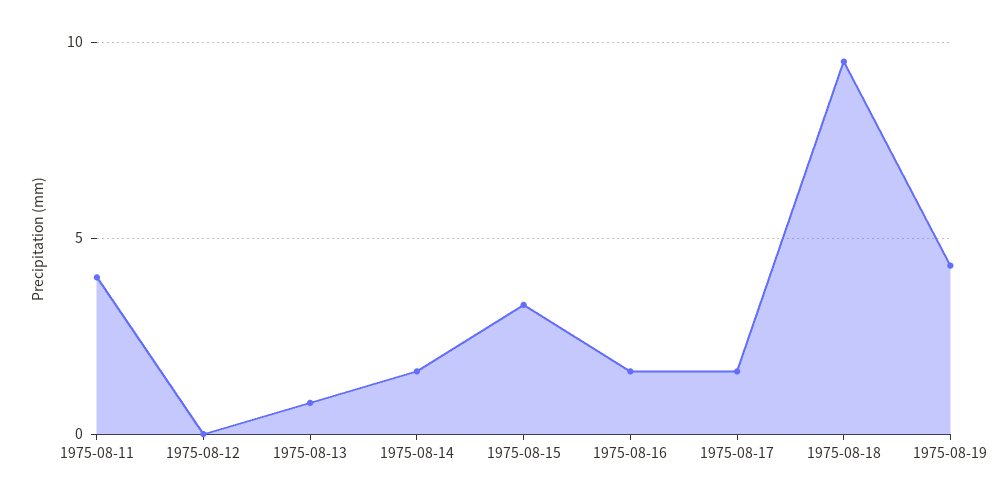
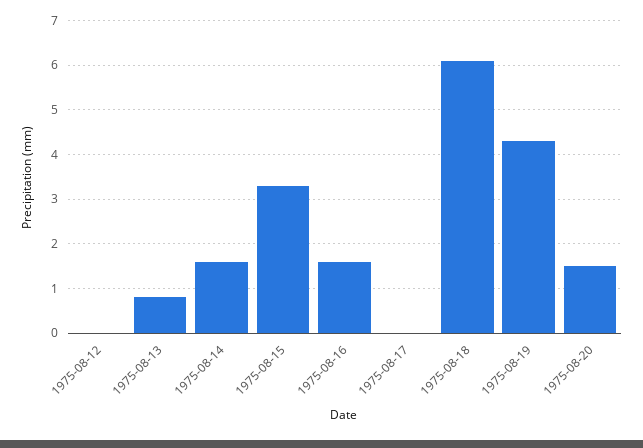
1975-08-11: 4 -> none
1975-08-17: 1.5 -> 0
1975-08-18: 9.5 -> 6
1975-08-20: none -> 1.5

